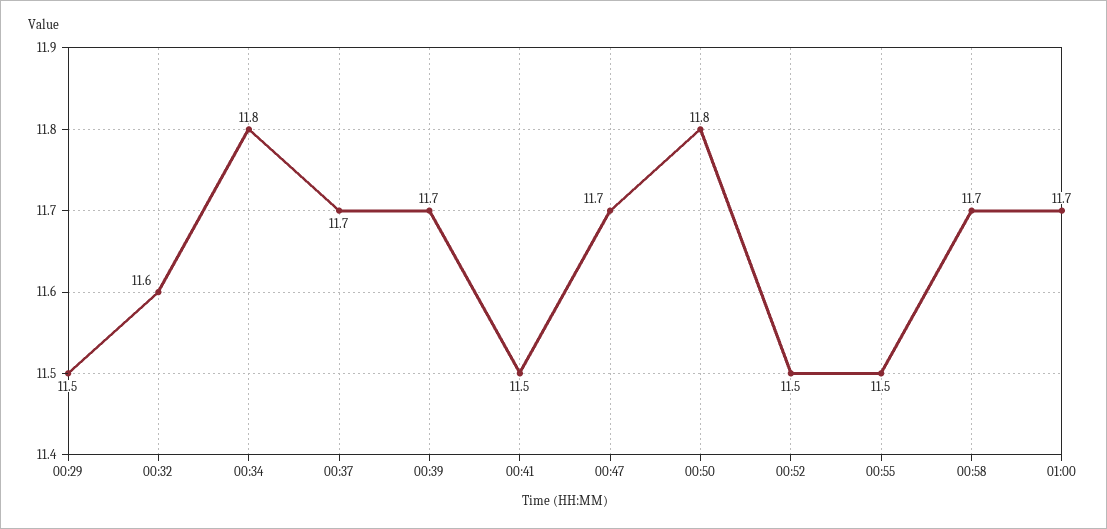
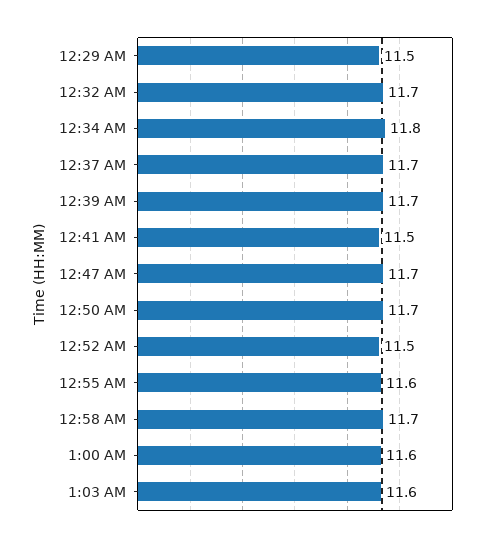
00:32: 11.6 -> 11.7
00:50: 11.8 -> 11.7
00:55: 11.5 -> 11.6
01:00: 11.7 -> 11.6
1:03 AM: none -> 11.6

